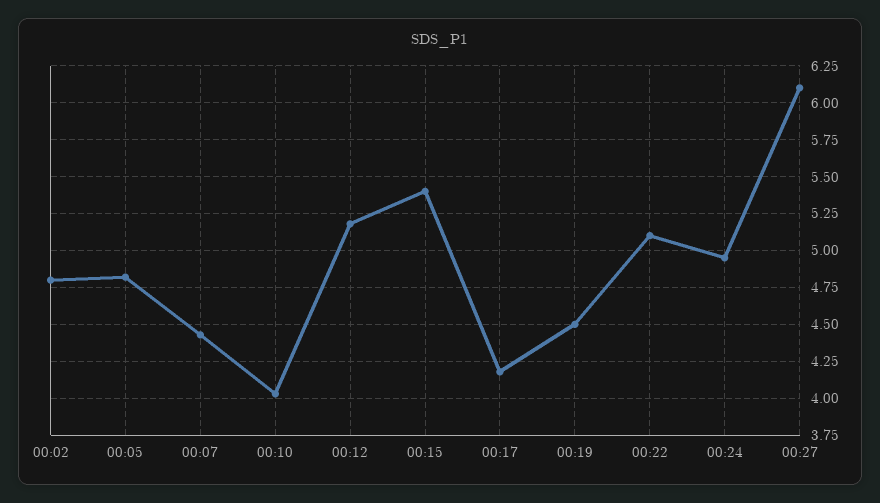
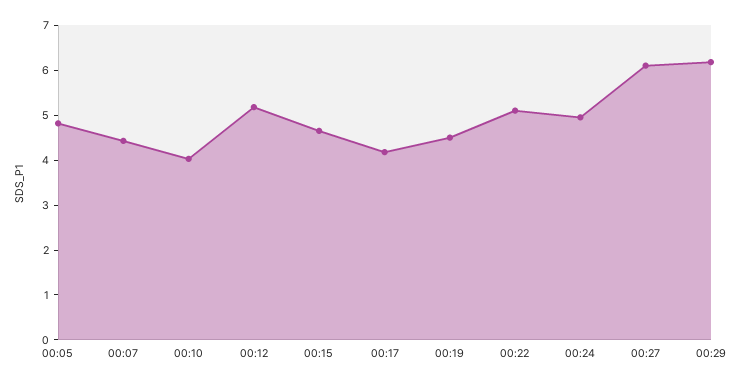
00:02: 4.8 -> none
00:15: 5.4 -> 4.6
00:29: none -> 6.2

